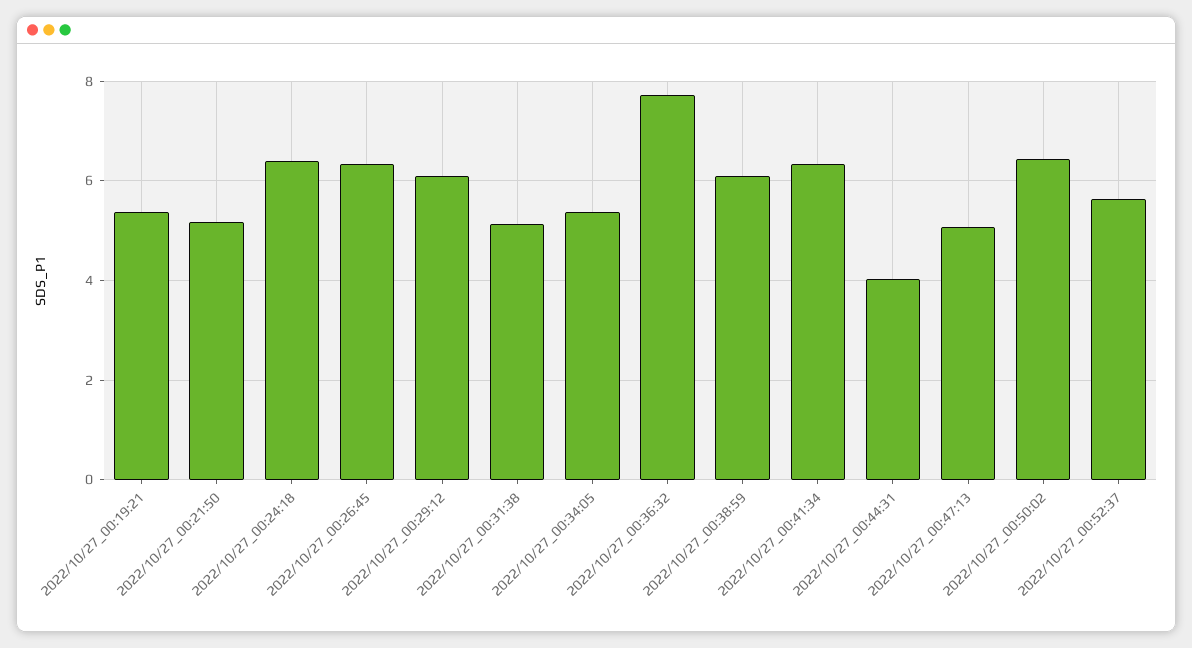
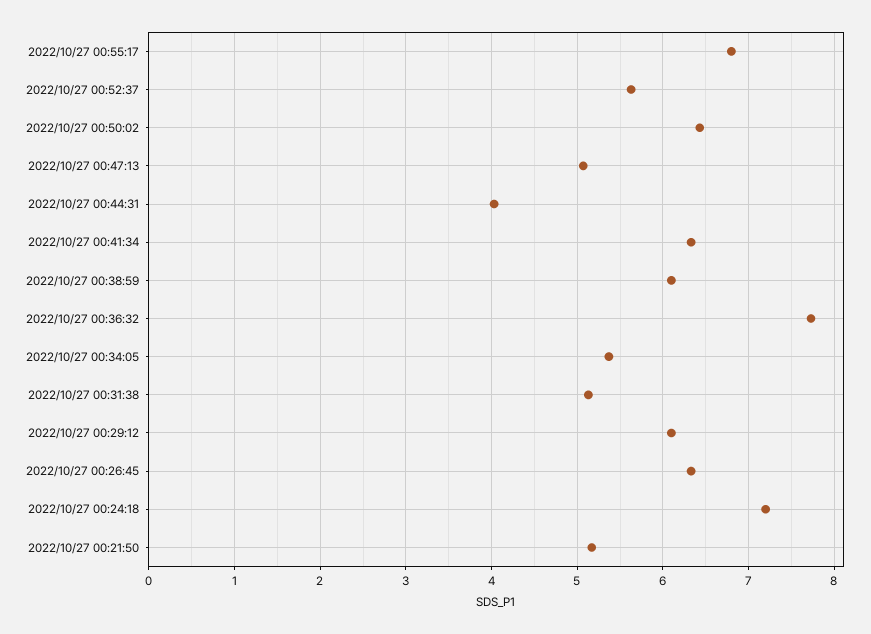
2022/10/27_00:19:21: 5.4 -> none
2022/10/27_00:24:18: 6.4 -> 7.2
2022/10/27 00:55:17: none -> 6.8

